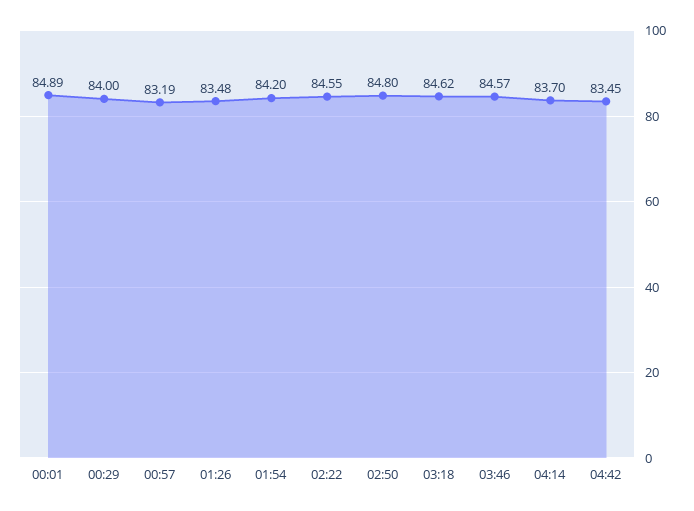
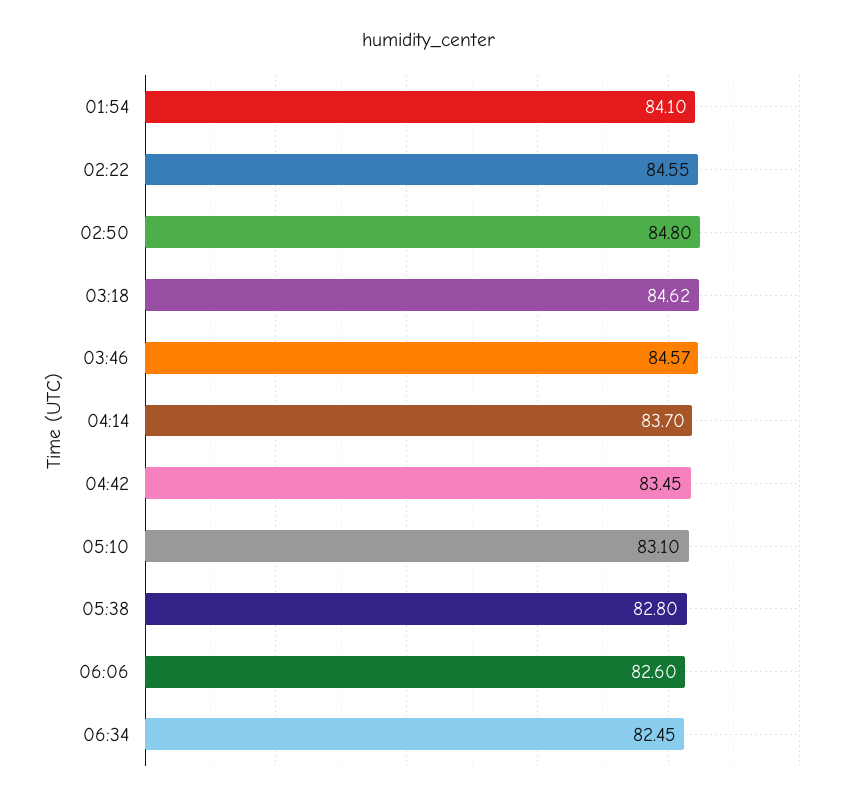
00:01: 84.89 -> none
00:29: 84 -> none
00:57: 83.19 -> none
01:26: 83.48 -> none
01:54: 84.2 -> 84.1
05:10: none -> 83.1
05:38: none -> 82.8
06:06: none -> 82.6
06:34: none -> 82.45

